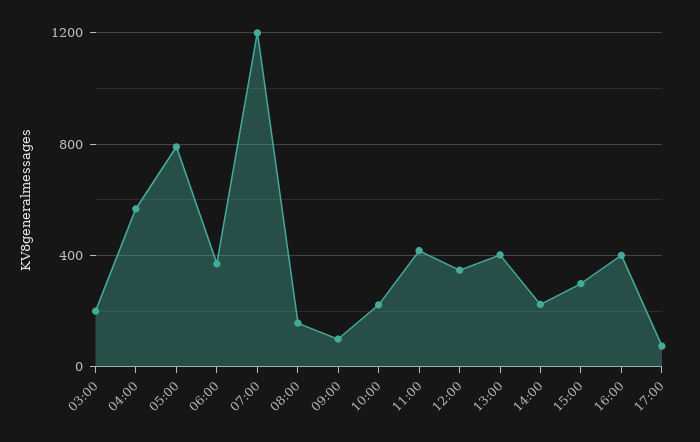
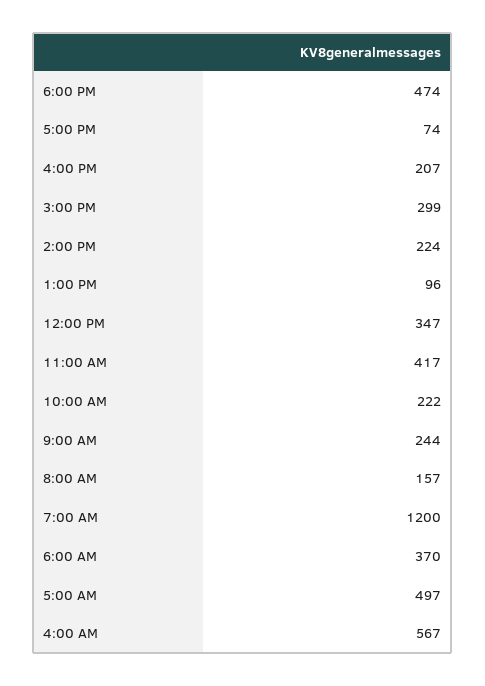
03:00: 200 -> none
05:00: 800 -> 497
09:00: 100 -> 244
13:00: 400 -> 96
16:00: 400 -> 207
6:00 PM: none -> 474

